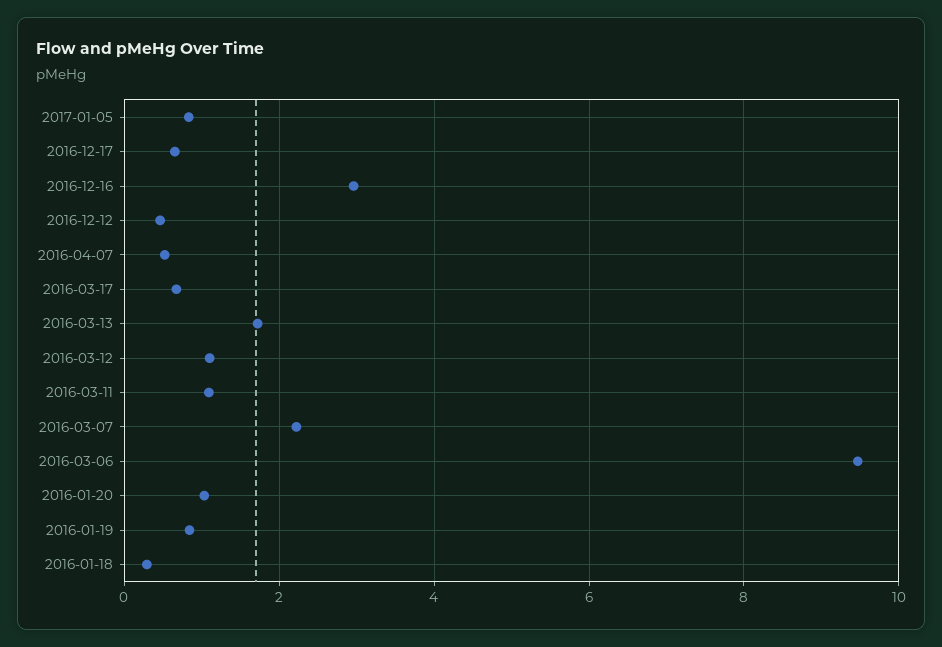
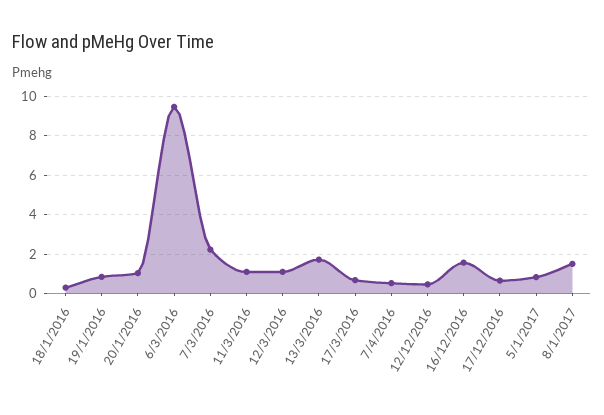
2016-12-16: 3 -> 1.5
8/1/2017: none -> 1.5

